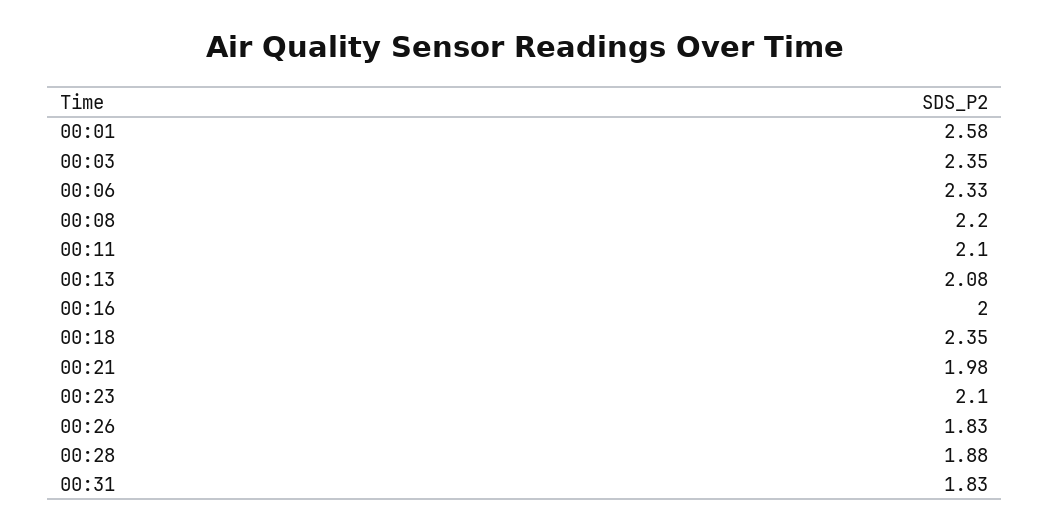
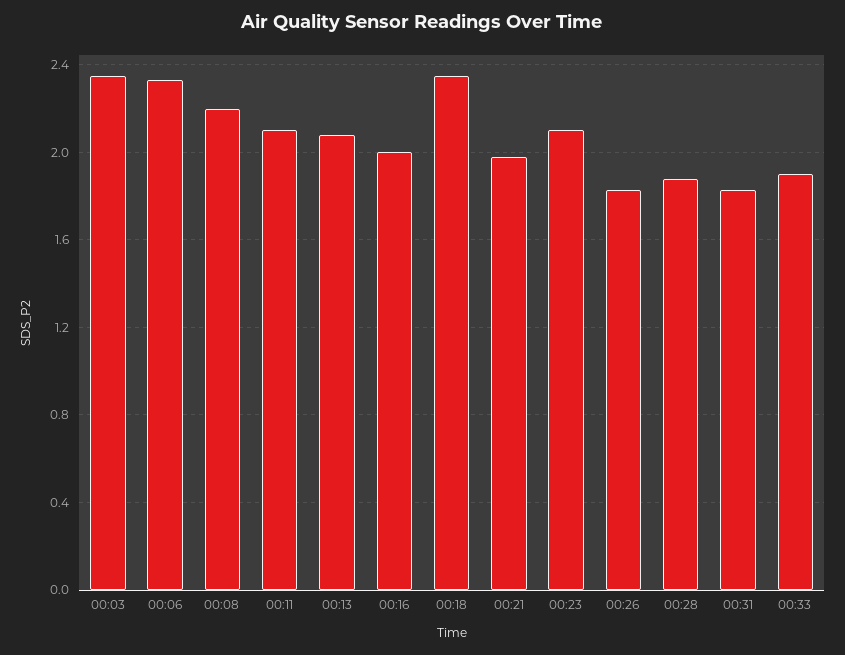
00:01: 2.58 -> none
00:33: none -> 1.9

